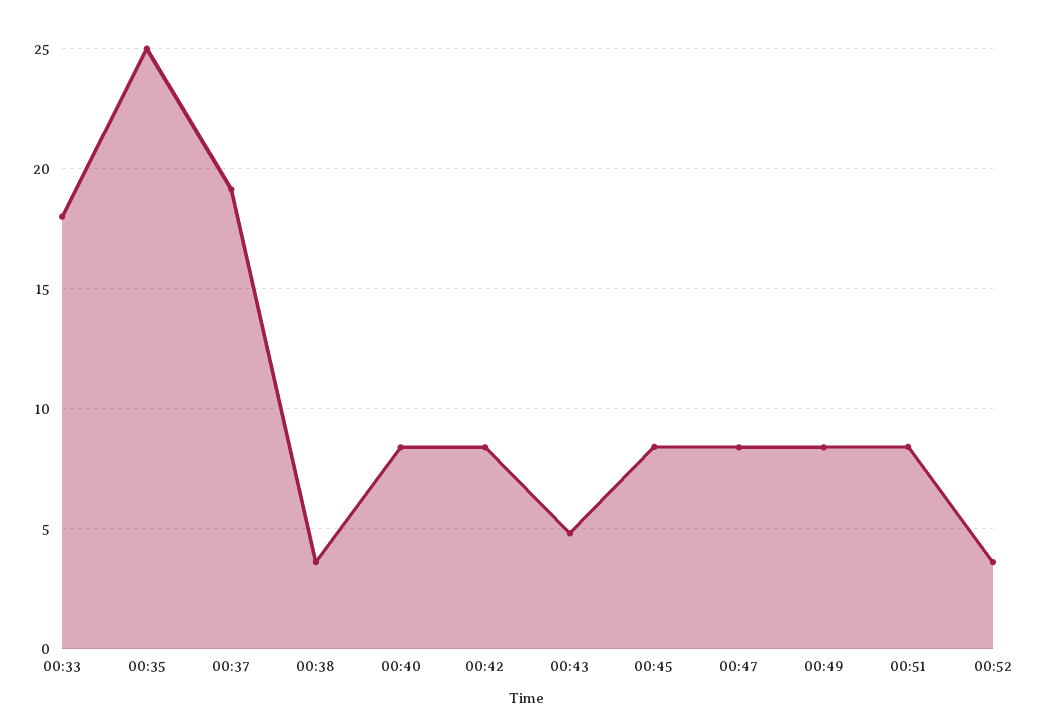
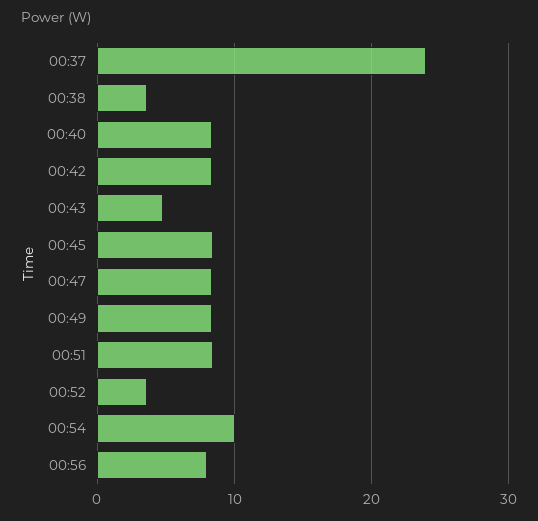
00:33: 18 -> none
00:35: 25 -> none
00:37: 19 -> 24
00:54: none -> 10
00:56: none -> 8

